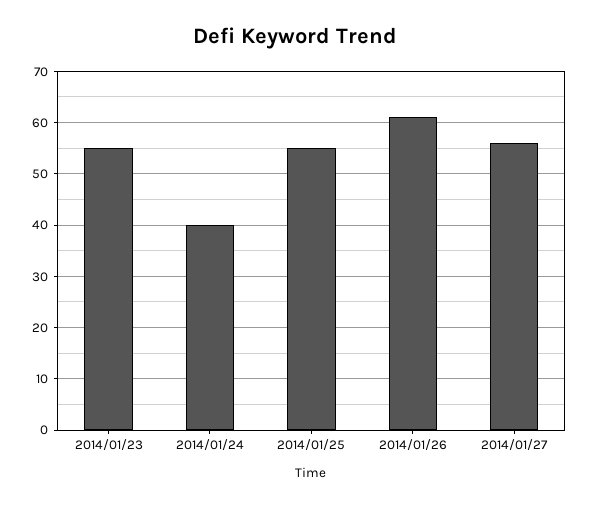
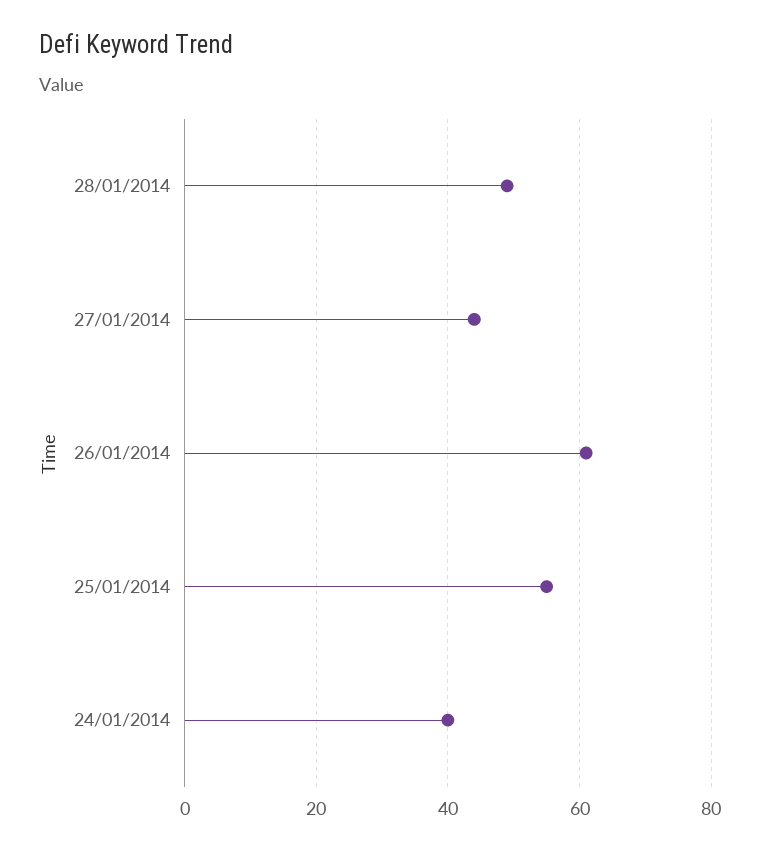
2014/01/23: 55 -> none
2014/01/27: 55 -> 45
28/01/2014: none -> 50

